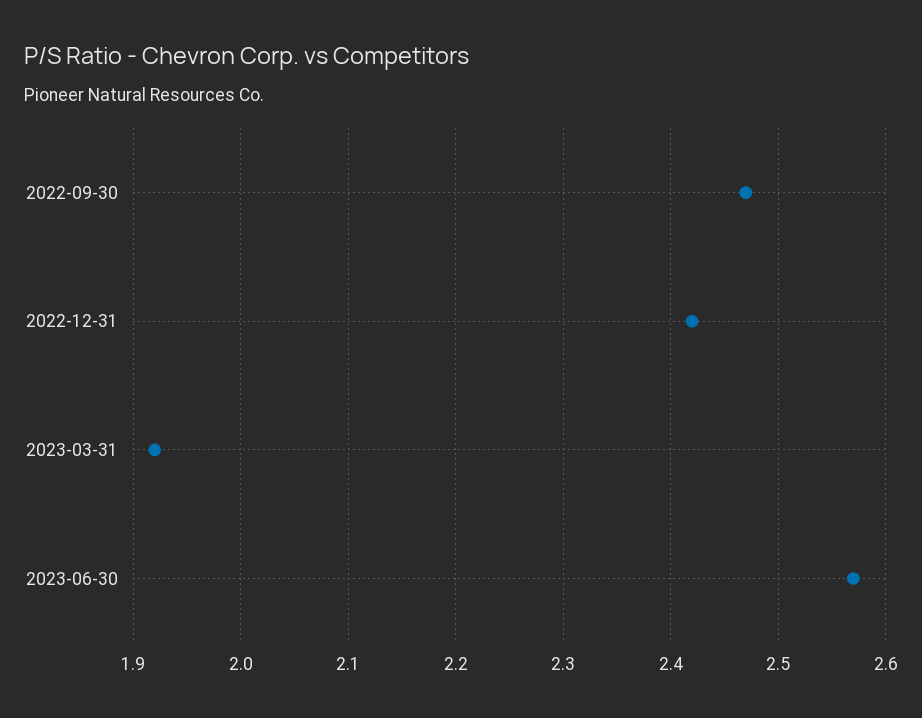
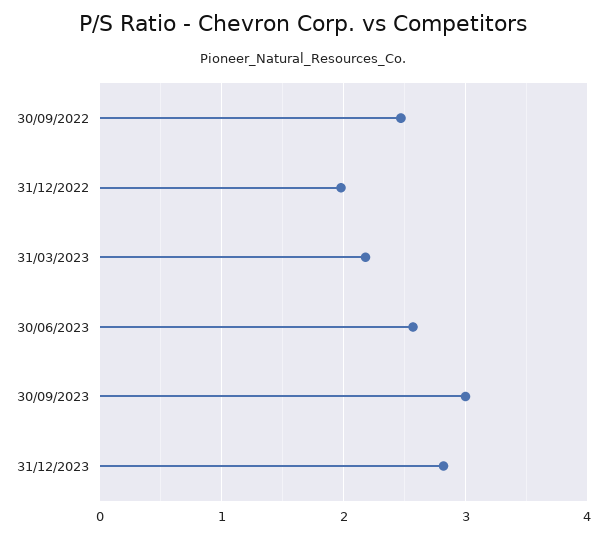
2022-12-31: 2.42 -> 2
2023-03-31: 1.92 -> 2.2
30/09/2023: none -> 3
31/12/2023: none -> 2.8

